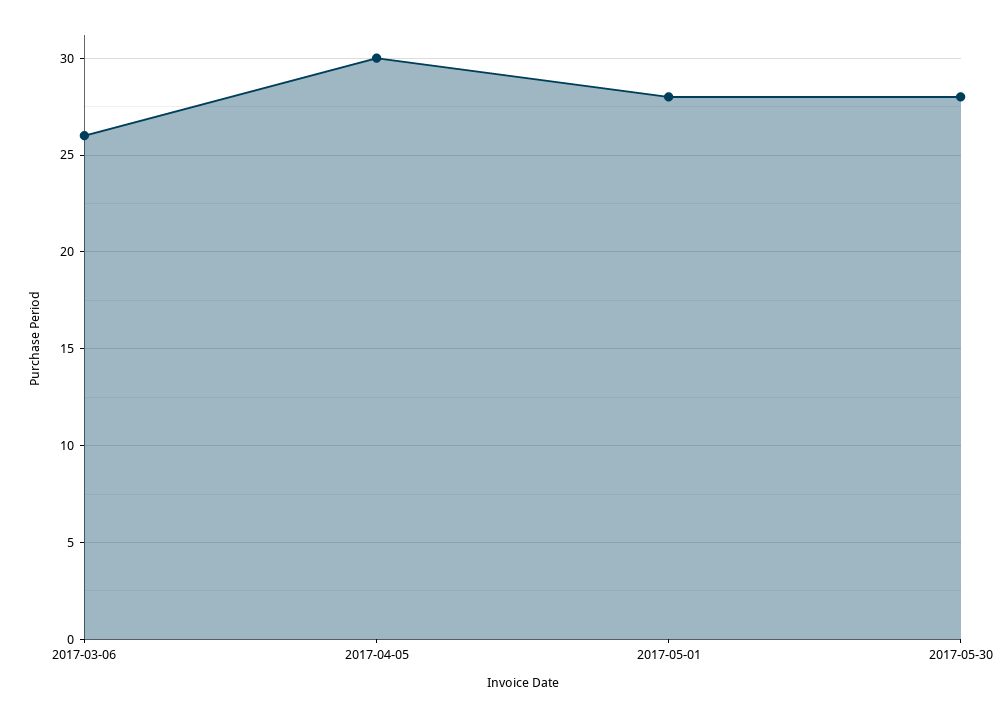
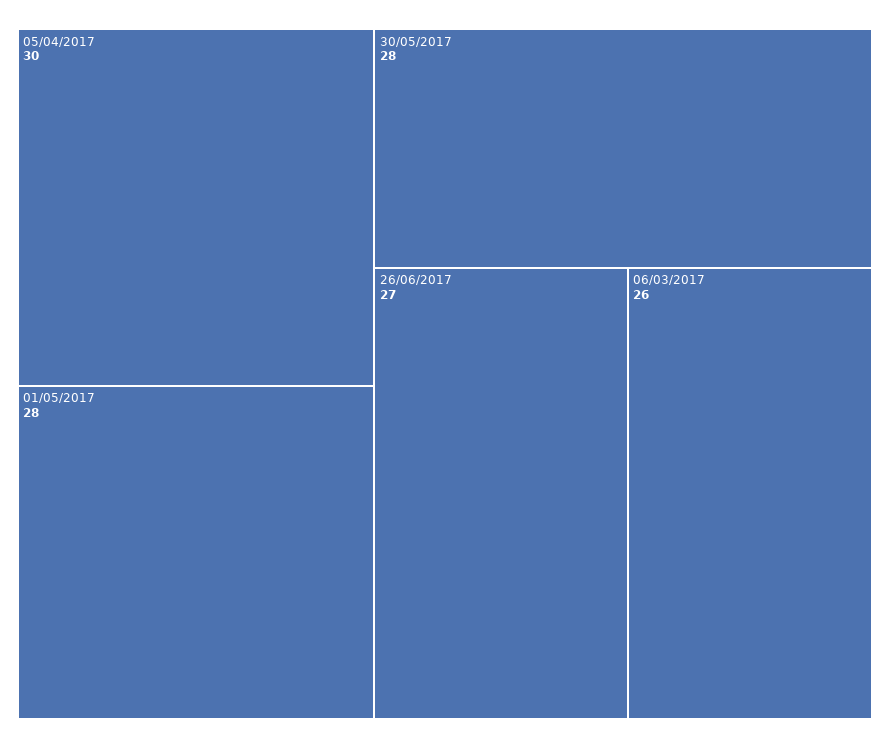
26/06/2017: none -> 27

